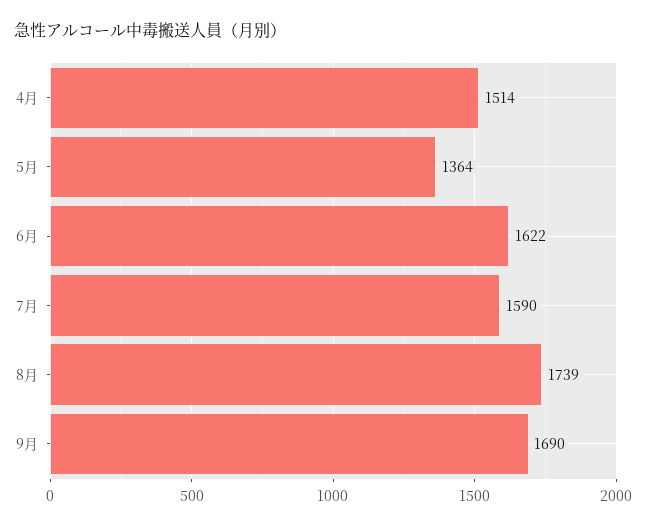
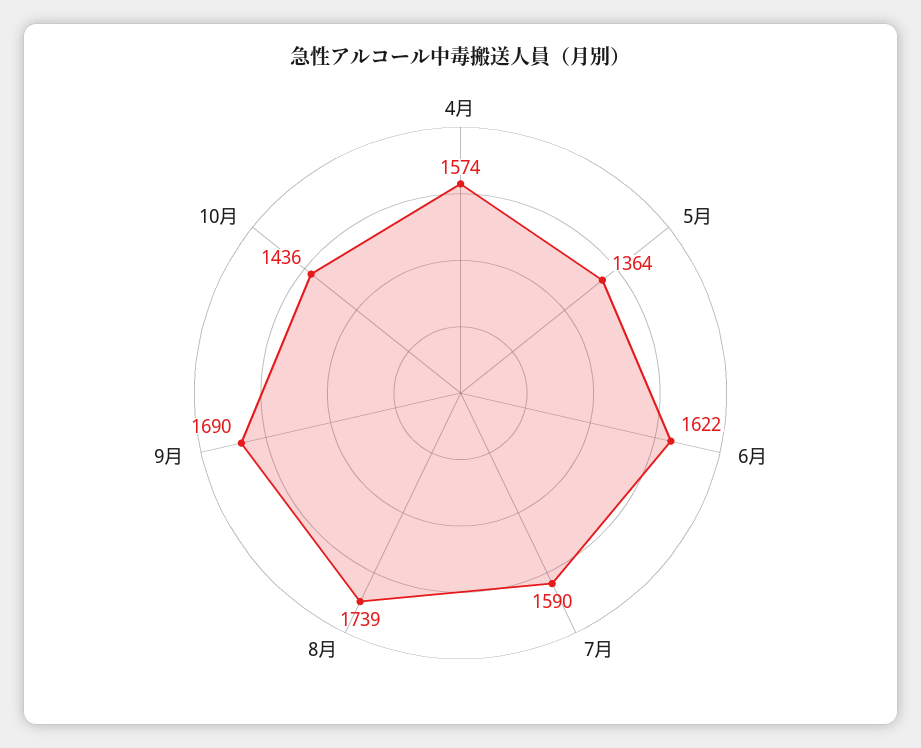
4月: 1514 -> 1574
10月: none -> 1436

